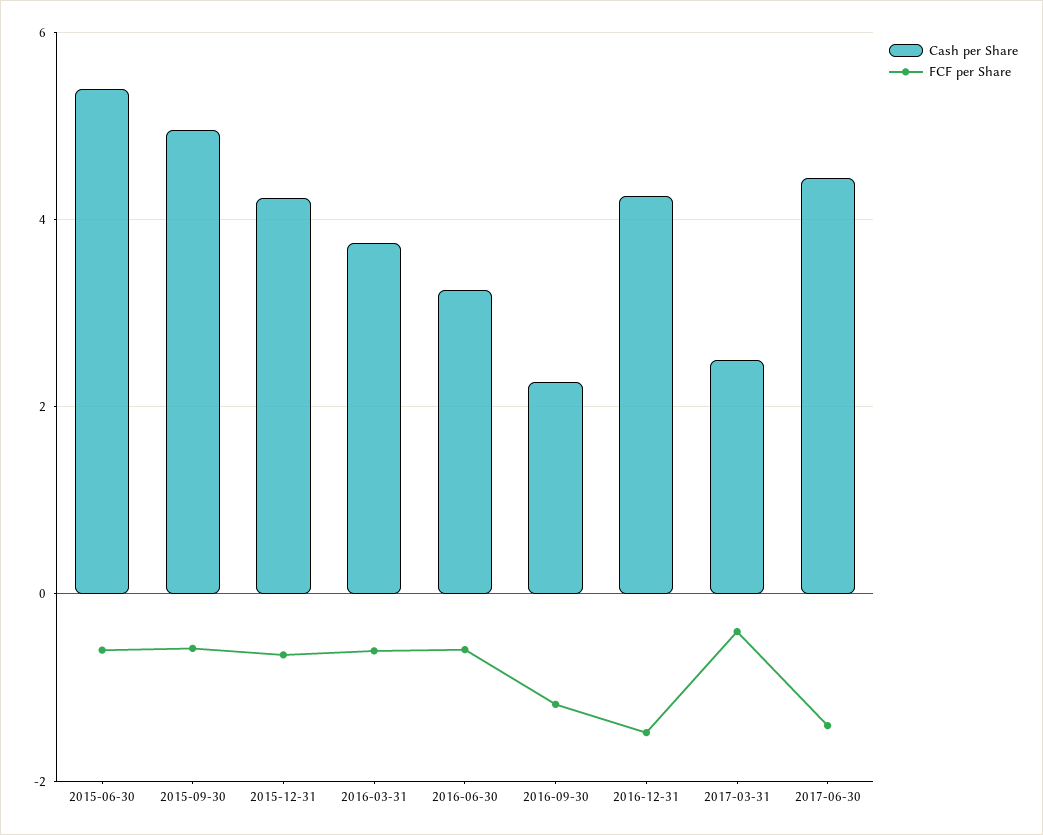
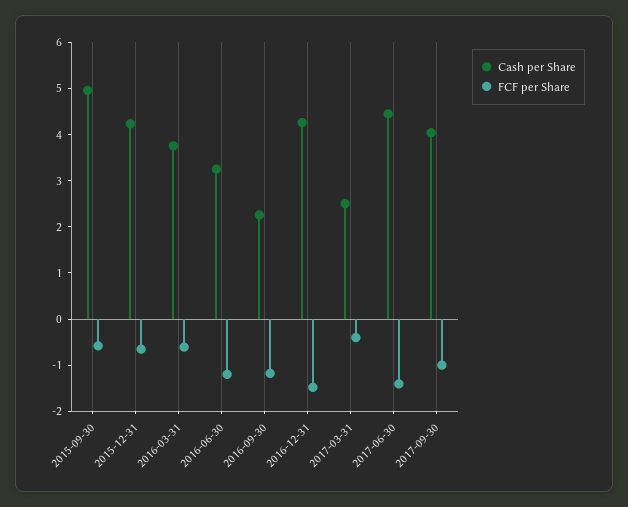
Cash per Share, 2015-06-30: 5.4 -> none
FCF per Share, 2015-06-30: -0.6 -> none
FCF per Share, 2016-06-30: -0.6 -> -1.2
Cash per Share, 2017-09-30: none -> 4
FCF per Share, 2017-09-30: none -> -1

